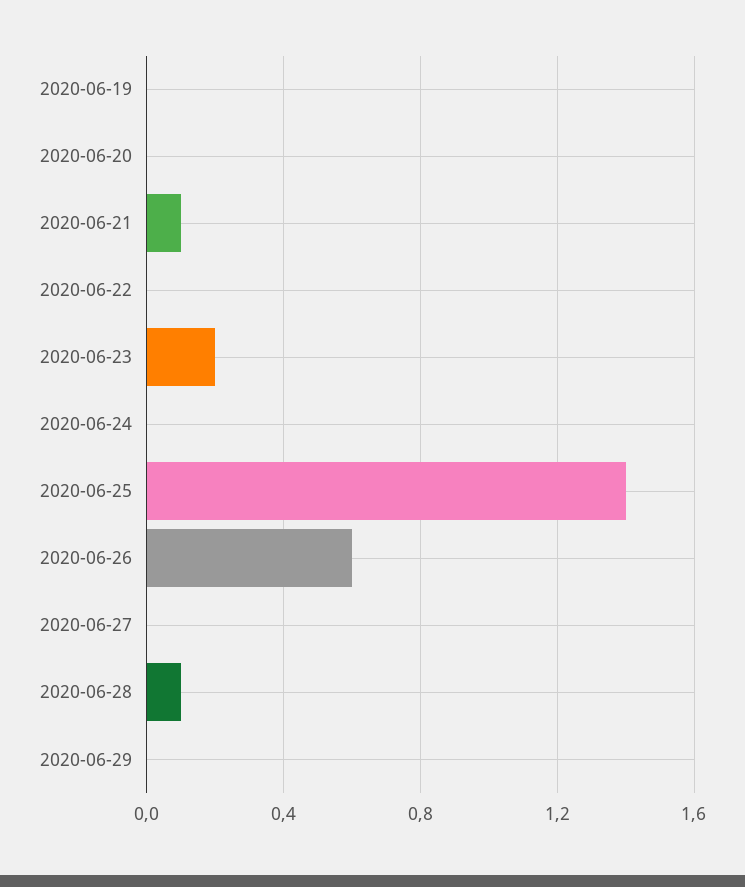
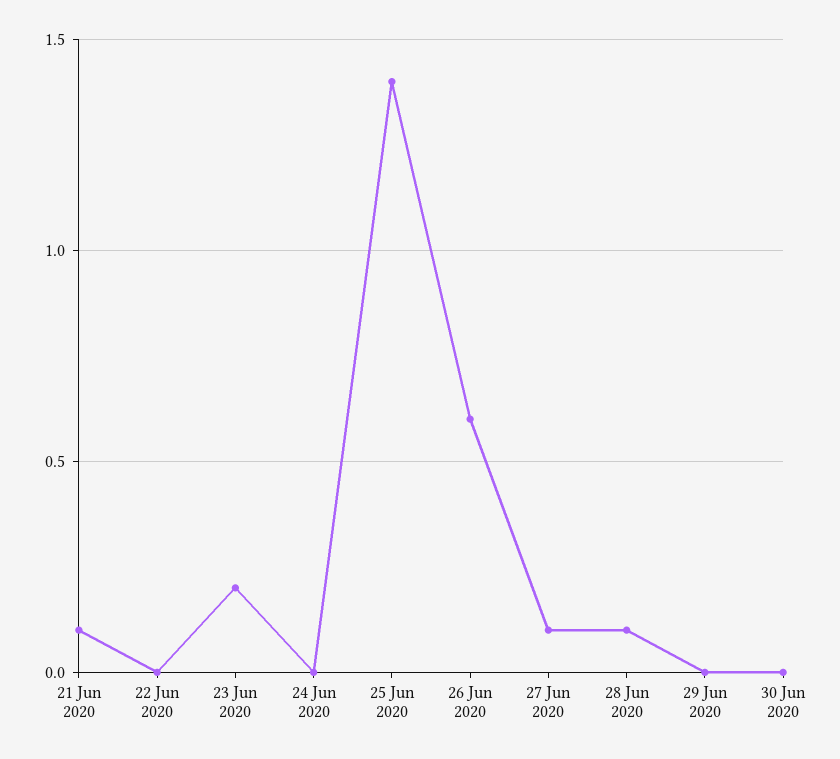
2020-06-19: 0 -> none
2020-06-20: 0 -> none
2020-06-27: 0 -> 0.1
30 Jun 2020: none -> 0

